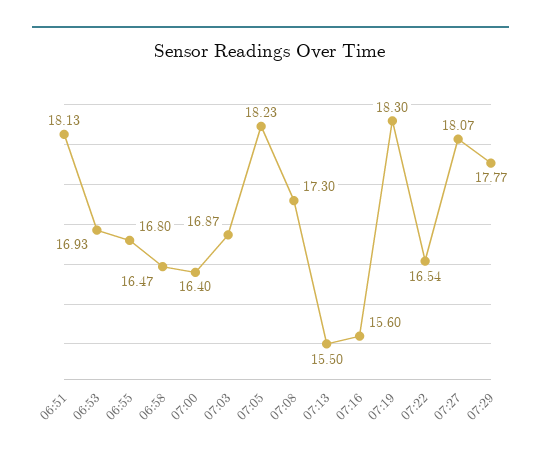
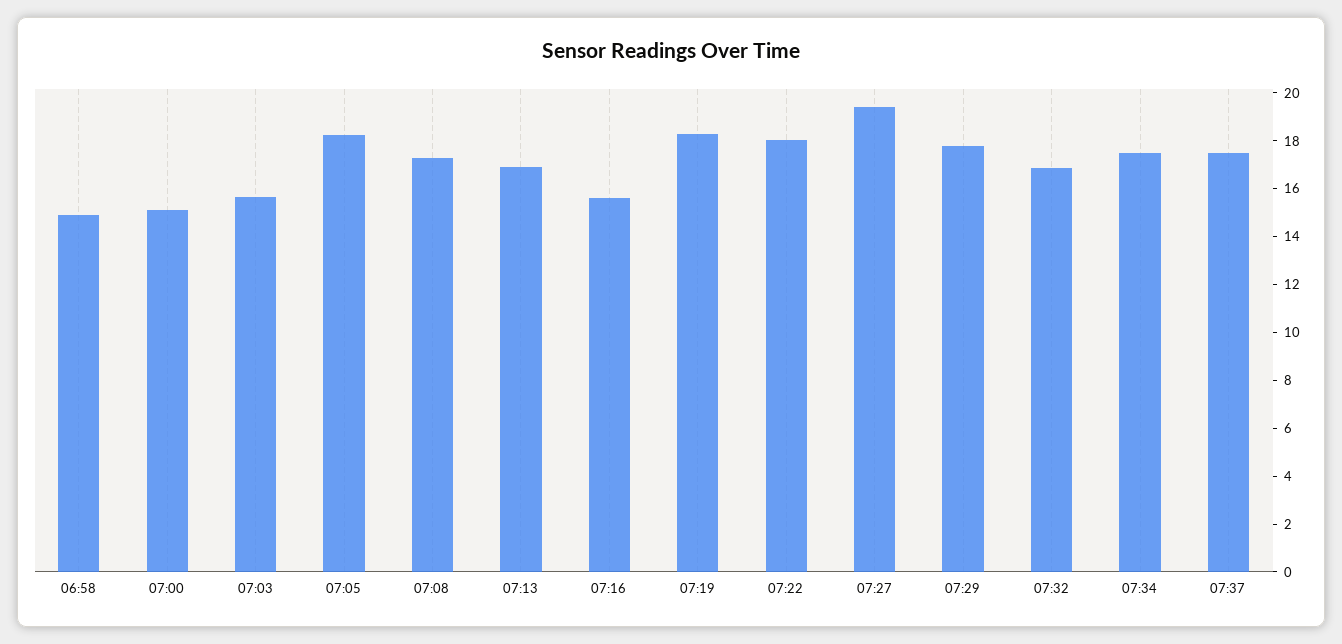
06:51: 18.13 -> none
06:53: 16.93 -> none
06:55: 16.8 -> none
06:58: 16.47 -> 15
07:00: 16.4 -> 15
07:03: 16.87 -> 15.5
07:13: 15.5 -> 17
07:22: 16.54 -> 18
07:27: 18.07 -> 19.5
07:32: none -> 17
07:34: none -> 17.5
07:37: none -> 17.5

